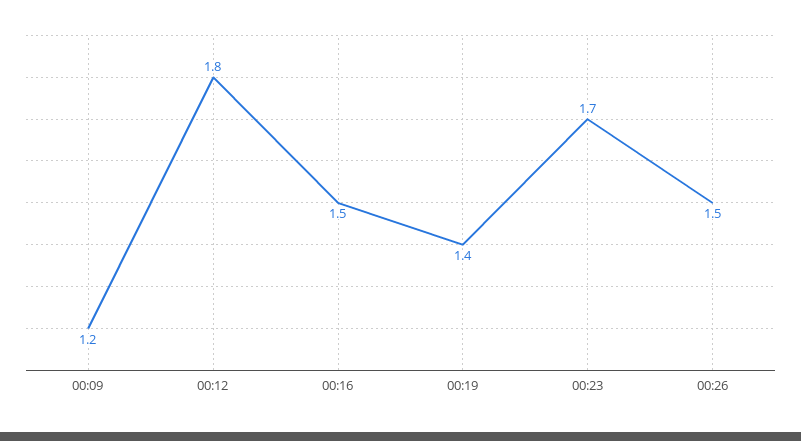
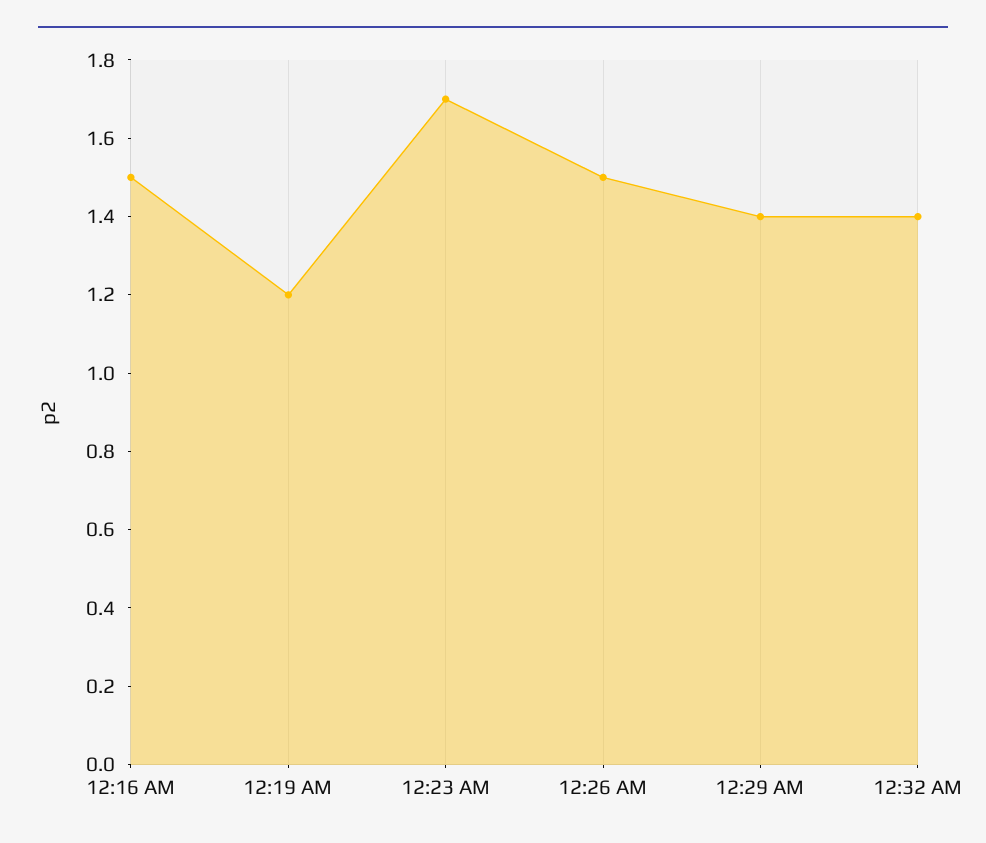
00:09: 1.2 -> none
00:12: 1.8 -> none
00:19: 1.4 -> 1.2
12:29 AM: none -> 1.4
12:32 AM: none -> 1.4

